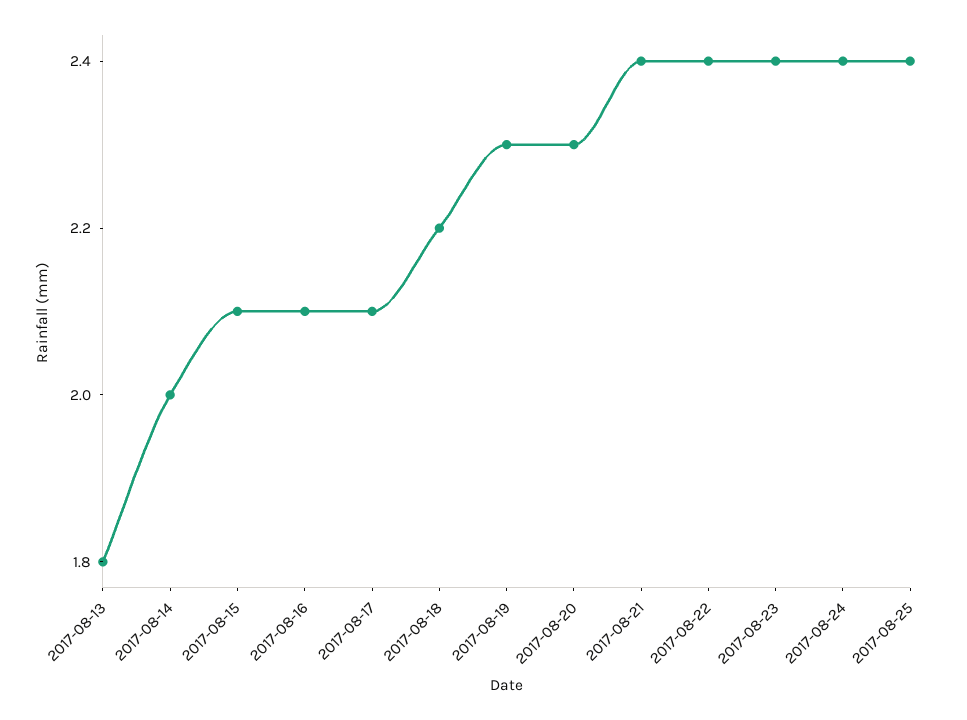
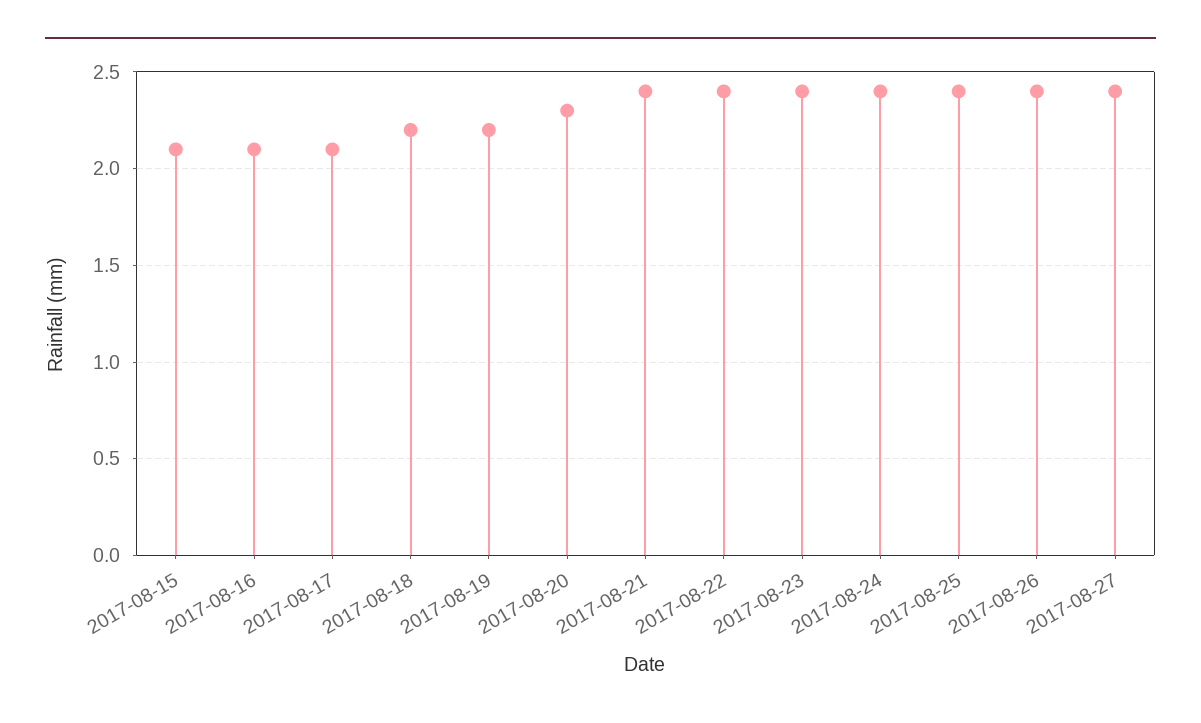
2017-08-13: 1.8 -> none
2017-08-14: 2 -> none
2017-08-19: 2.3 -> 2.2
2017-08-26: none -> 2.4
2017-08-27: none -> 2.4

